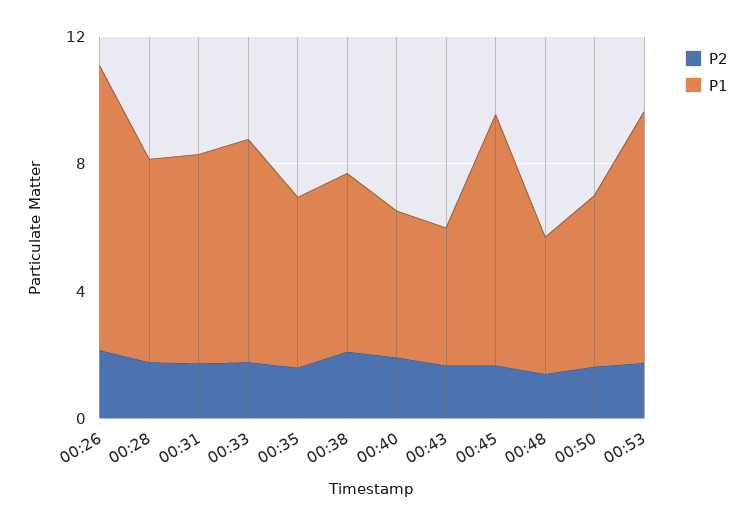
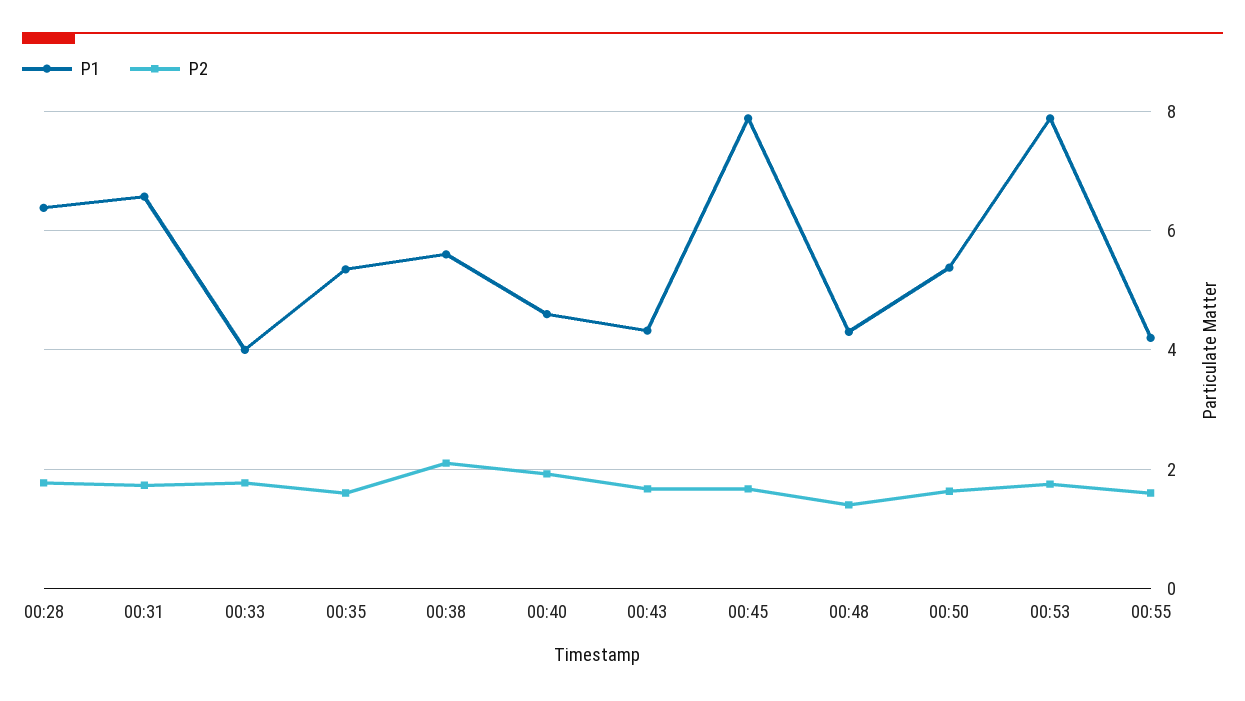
P2, 00:26: 2 -> none
P1, 00:26: 9 -> none
P1, 00:33: 7 -> 4
P1, 00:55: none -> 4.2
P2, 00:55: none -> 1.6

